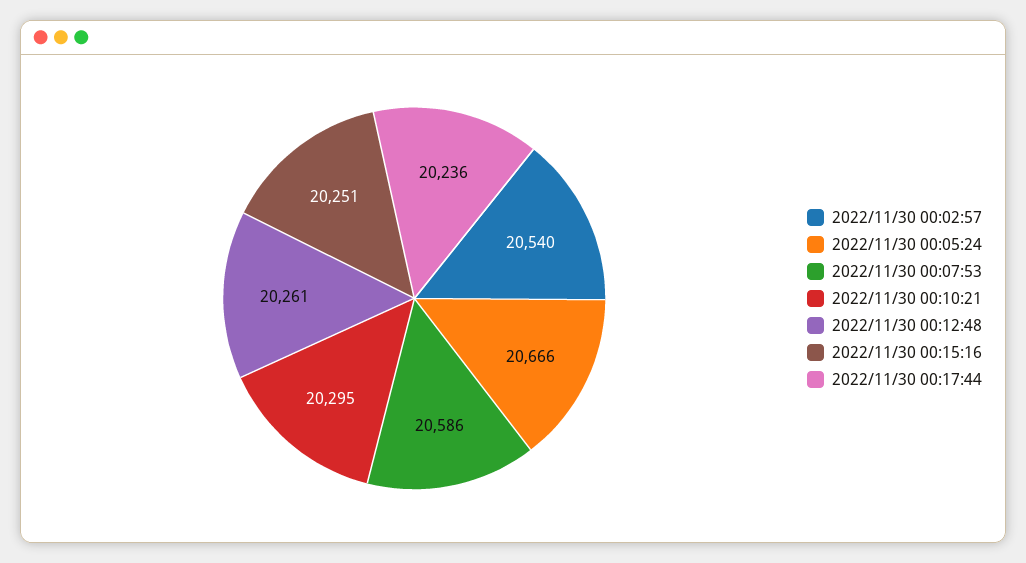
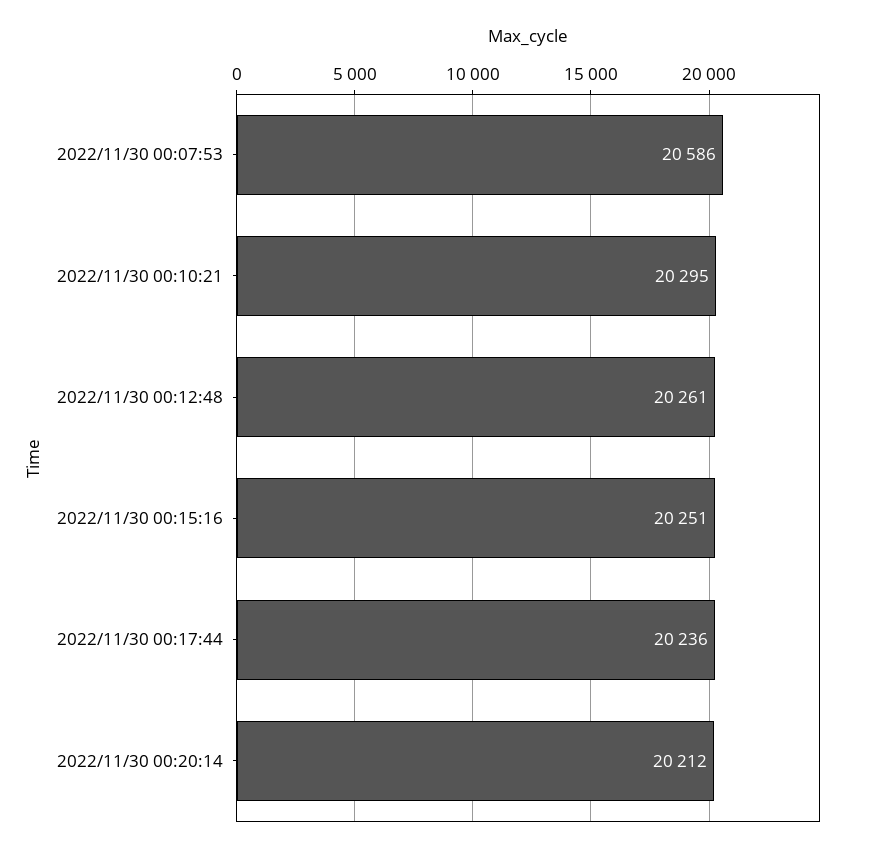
2022/11/30 00:02:57: 20540 -> none
2022/11/30 00:05:24: 20666 -> none
2022/11/30 00:20:14: none -> 20212

